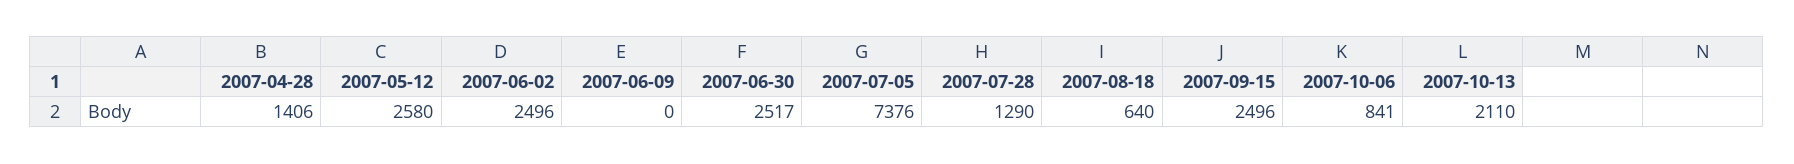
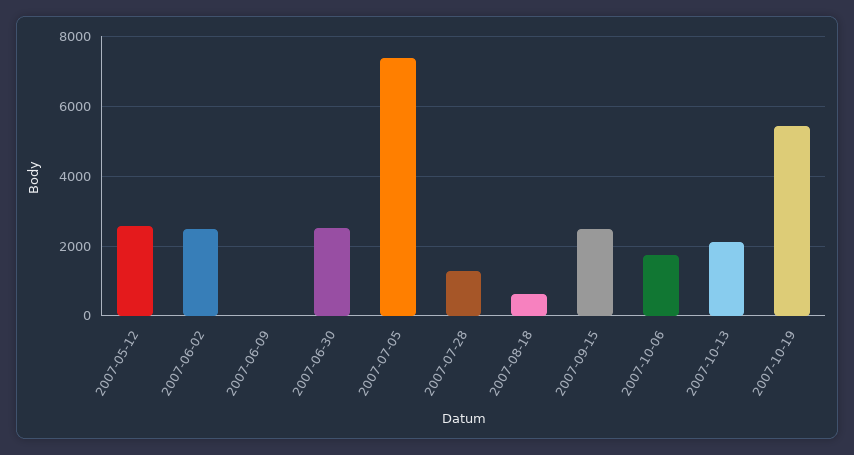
2007-04-28: 1406 -> none
2007-10-06: 841 -> 1800
2007-10-19: none -> 5400

